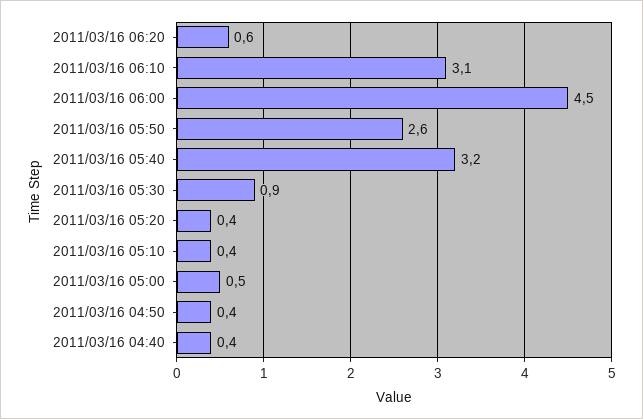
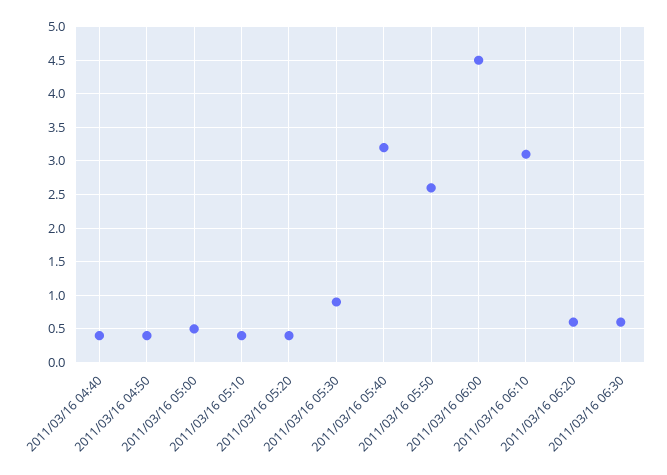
2011/03/16 06:30: none -> 0.6

